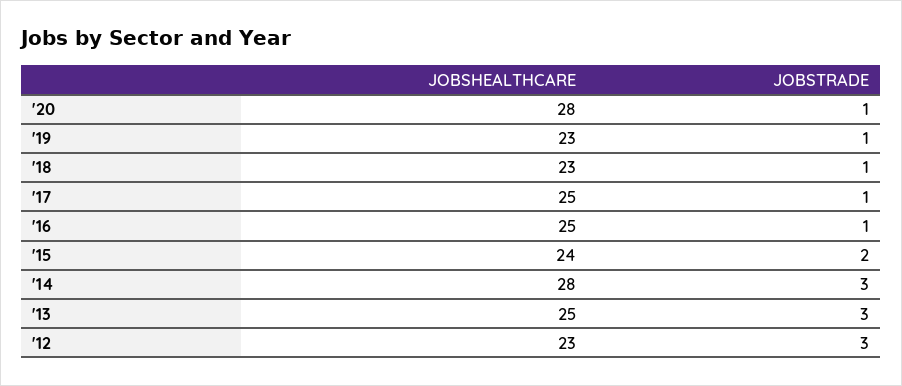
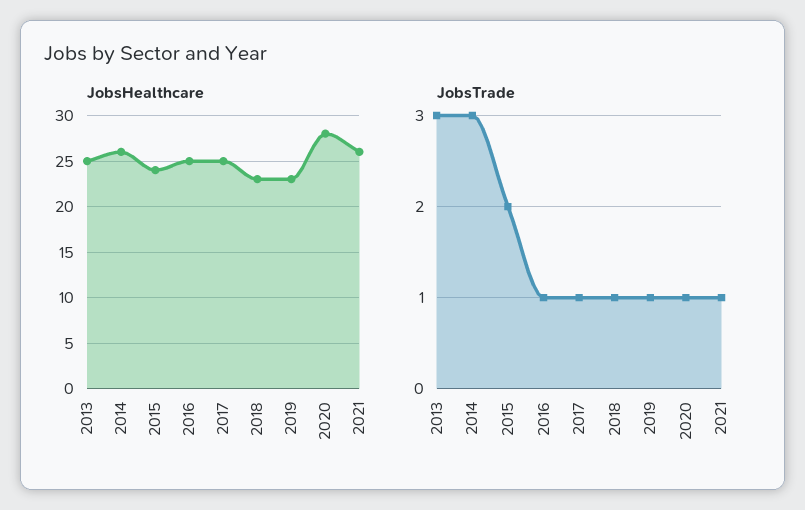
JOBSHEALTHCARE, '14: 28 -> 26
JOBSHEALTHCARE, '12: 23 -> none
JOBSTRADE, '12: 3 -> none
JOBSHEALTHCARE, 2021: none -> 26
JOBSTRADE, 2021: none -> 1

